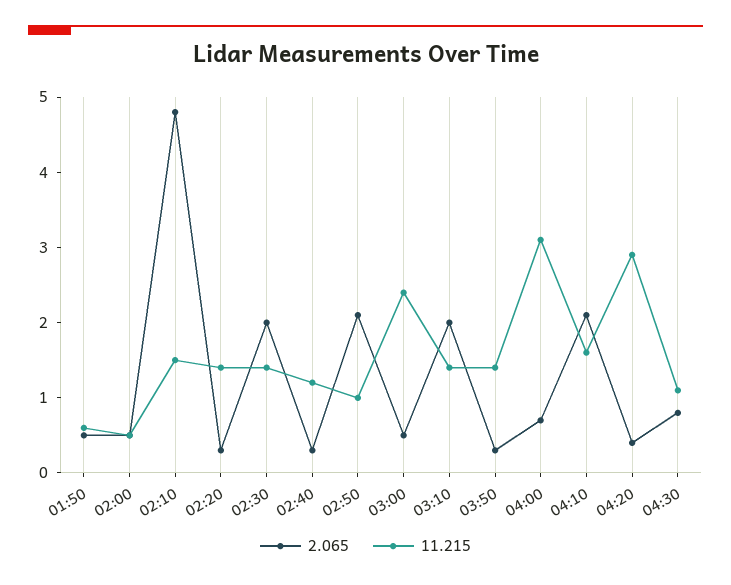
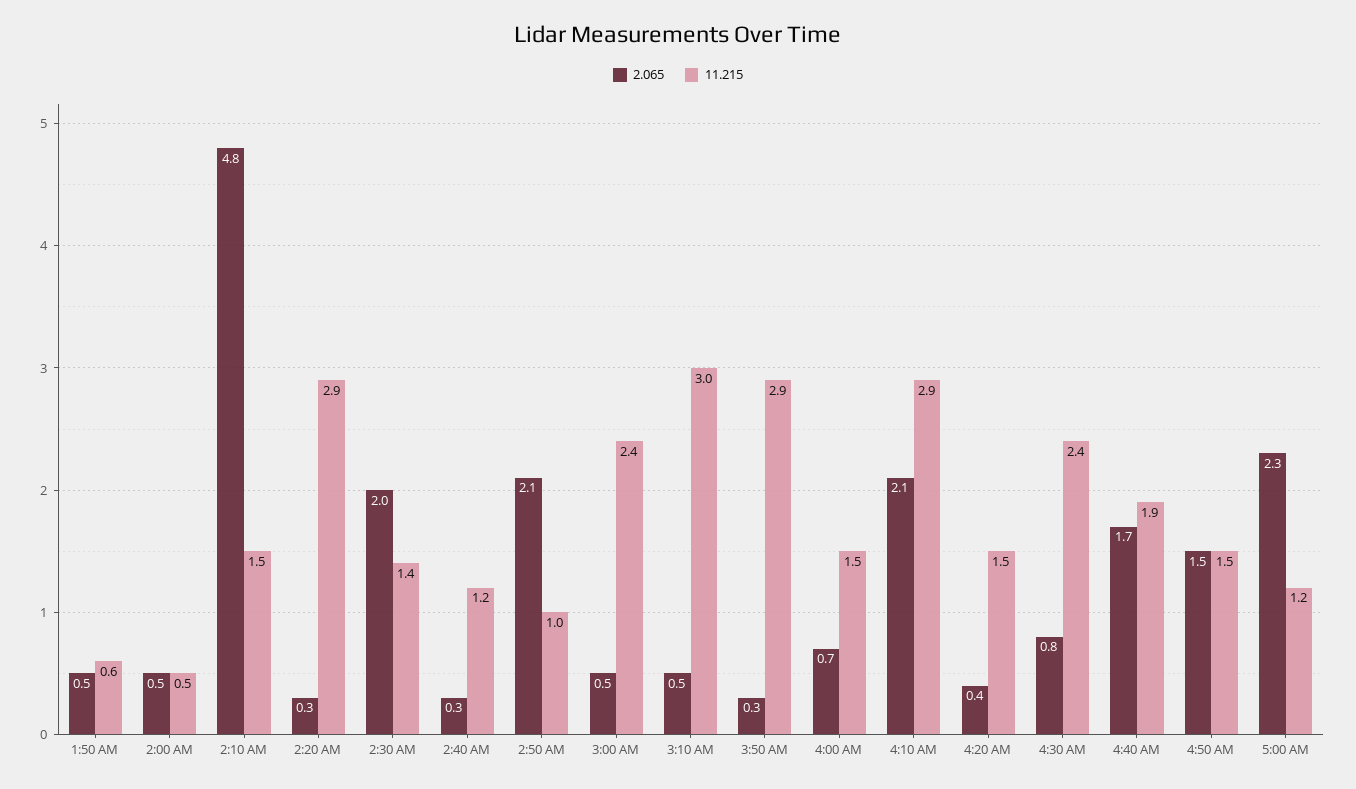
11.215, 02:20: 1.5 -> 2.9
2.065, 03:10: 2 -> 0.5
11.215, 03:10: 1.5 -> 3
11.215, 03:50: 1.5 -> 2.9
11.215, 04:00: 3 -> 1.5
11.215, 04:10: 1.5 -> 2.9
11.215, 04:20: 3 -> 1.5
11.215, 04:30: 1 -> 2.4
2.065, 4:40 AM: none -> 1.7
11.215, 4:40 AM: none -> 1.9
2.065, 4:50 AM: none -> 1.5
11.215, 4:50 AM: none -> 1.5
2.065, 5:00 AM: none -> 2.3
11.215, 5:00 AM: none -> 1.2

